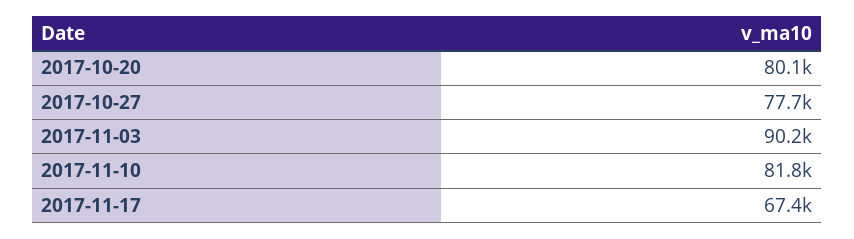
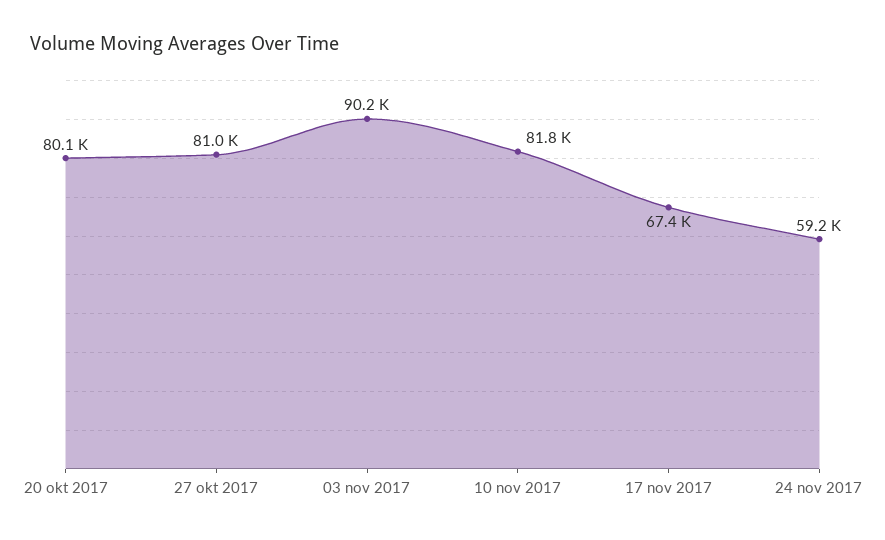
2017-10-27: 77700 -> 81000
24 nov 2017: none -> 59200

